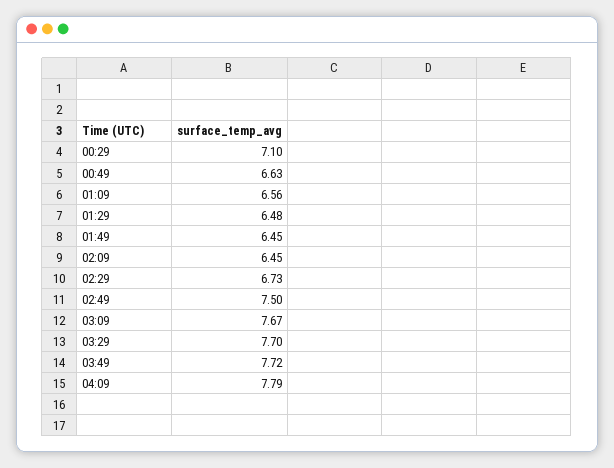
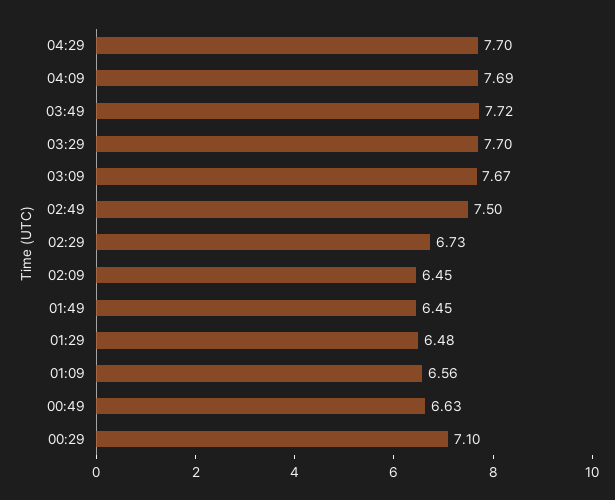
04:09: 7.79 -> 7.69
04:29: none -> 7.7

